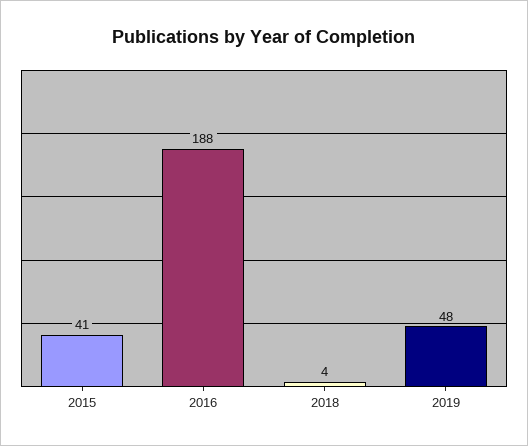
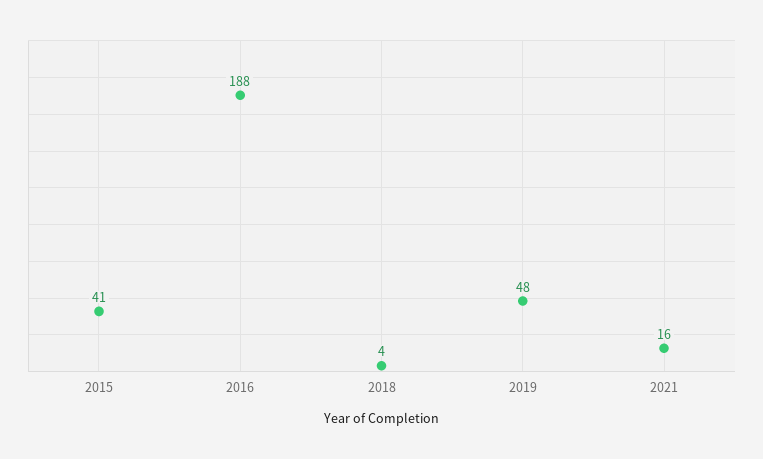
2021: none -> 16

